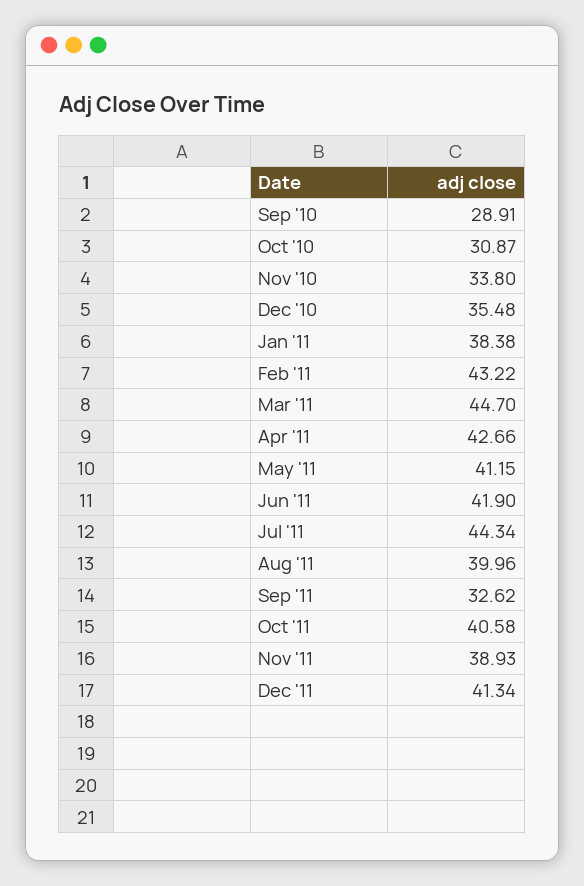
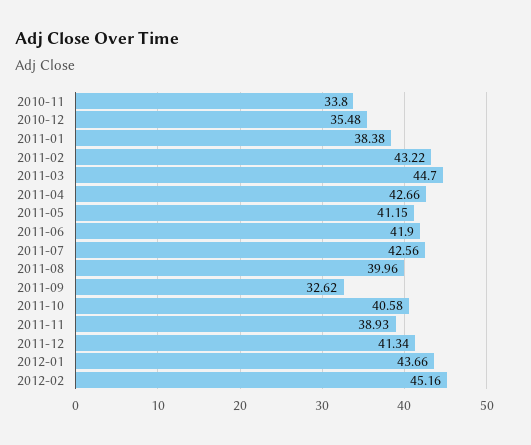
Sep '10: 28.91 -> none
Oct '10: 30.87 -> none
Jul '11: 44.34 -> 42.56
2012-01: none -> 43.66
2012-02: none -> 45.16

